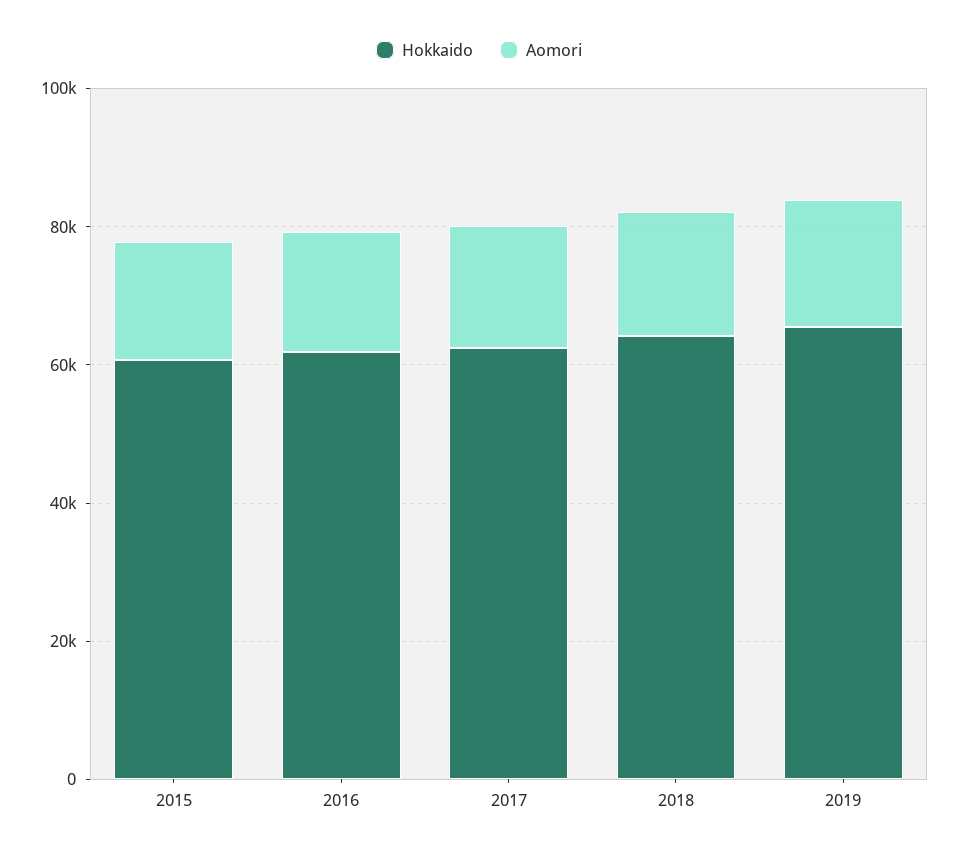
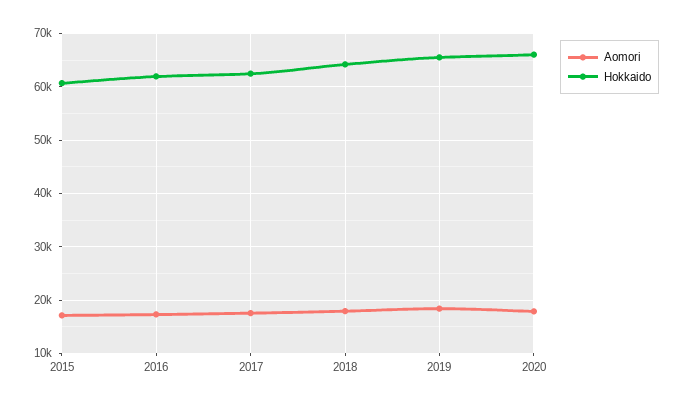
Aomori, 2020: none -> 18000
Hokkaido, 2020: none -> 66000

